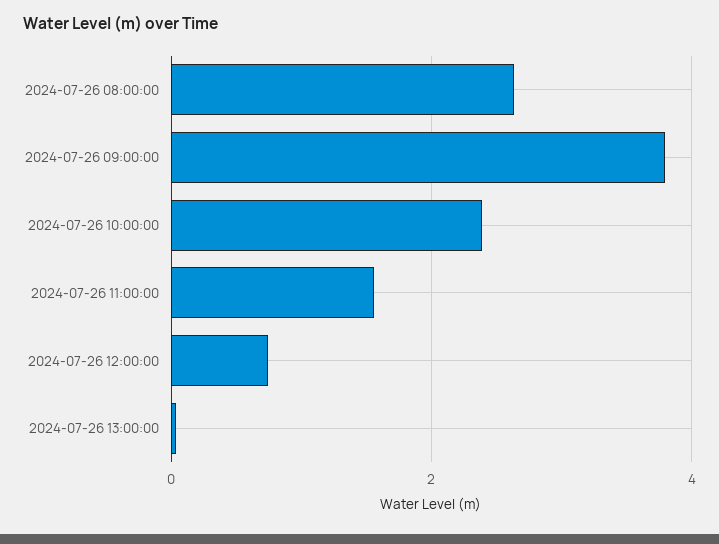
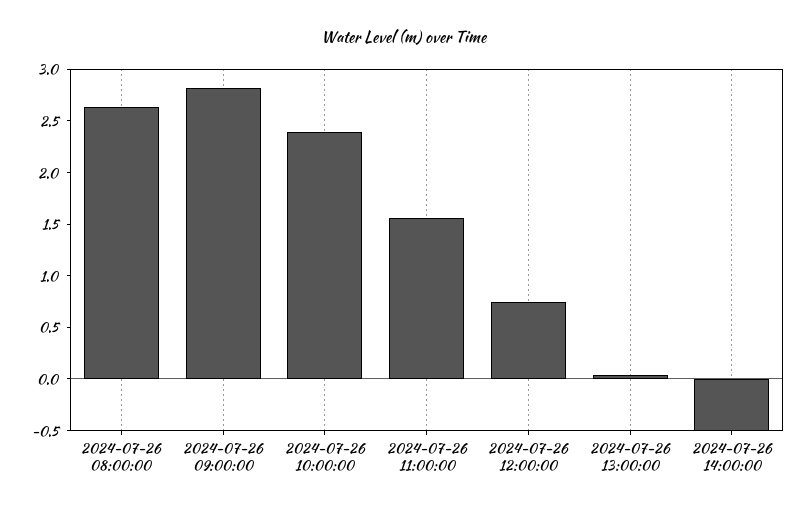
2024-07-26 09:00:00: 3.8 -> 2.8
2024-07-26 14:00:00: none -> -0.5

